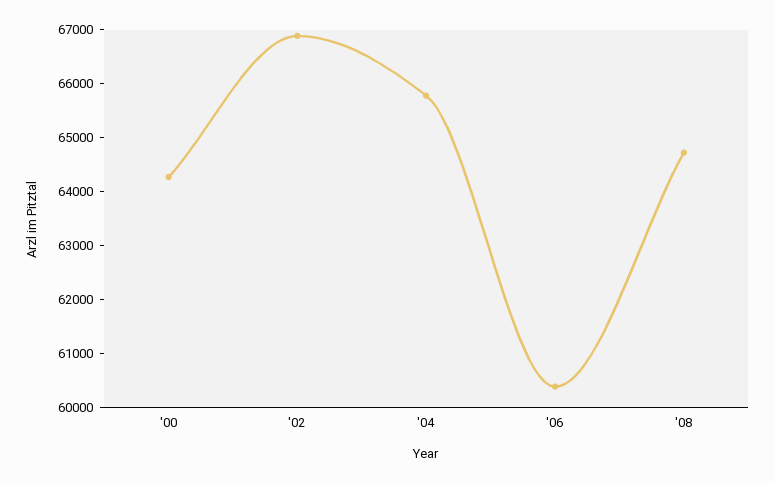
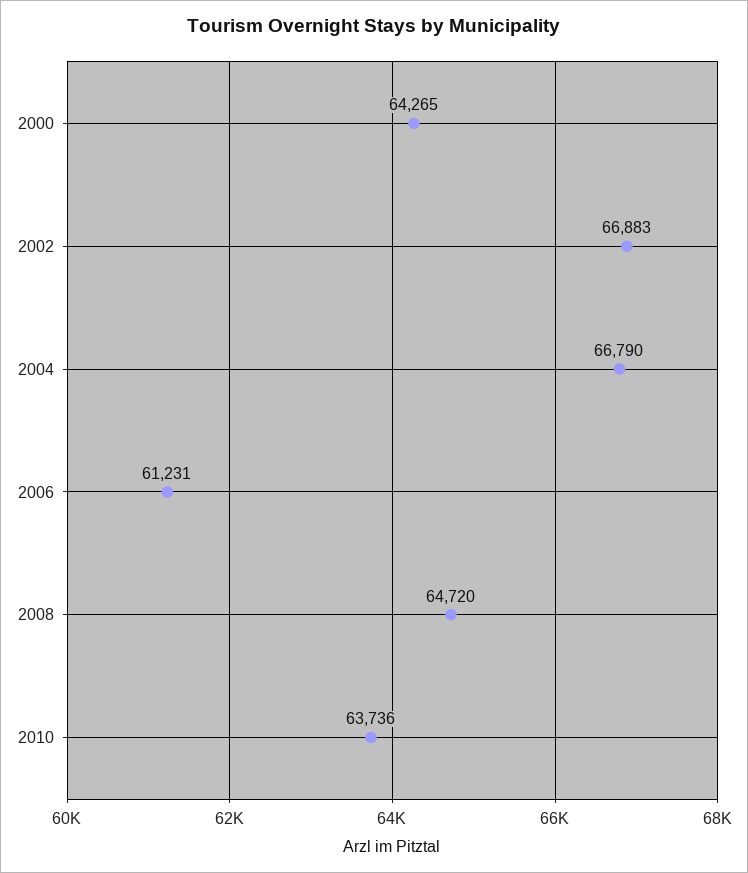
'04: 65800 -> 66790
'06: 60400 -> 61231
2010: none -> 63736

